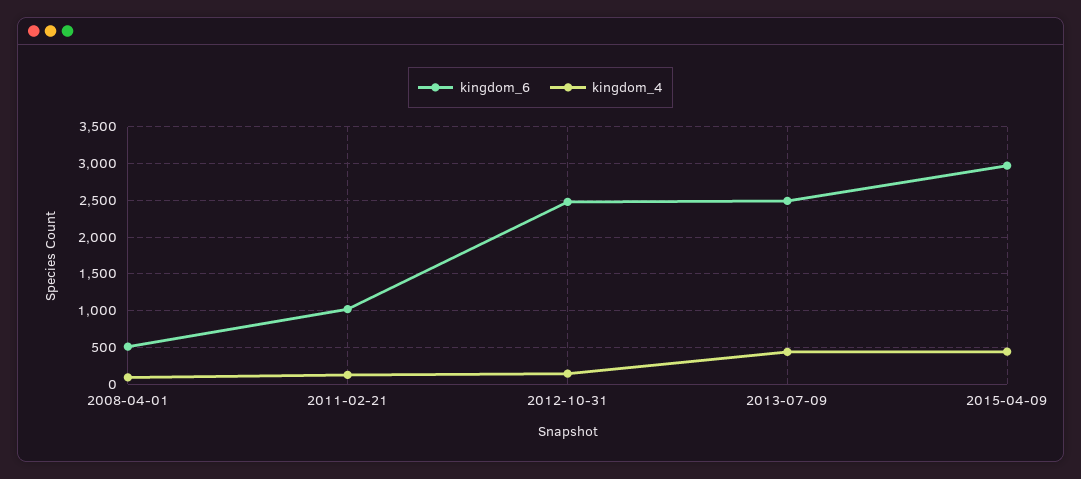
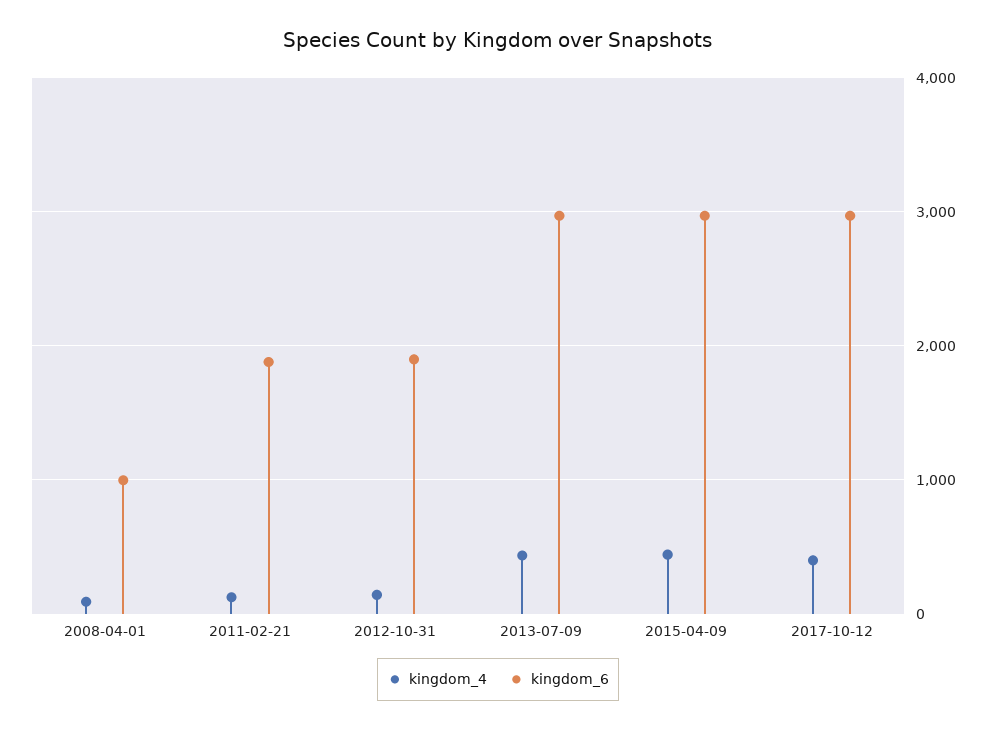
kingdom_6, 2008-04-01: 500 -> 1000
kingdom_6, 2011-02-21: 1000 -> 1900
kingdom_6, 2012-10-31: 2500 -> 1900
kingdom_6, 2013-07-09: 2500 -> 3000
kingdom_4, 2017-10-12: none -> 400
kingdom_6, 2017-10-12: none -> 3000

